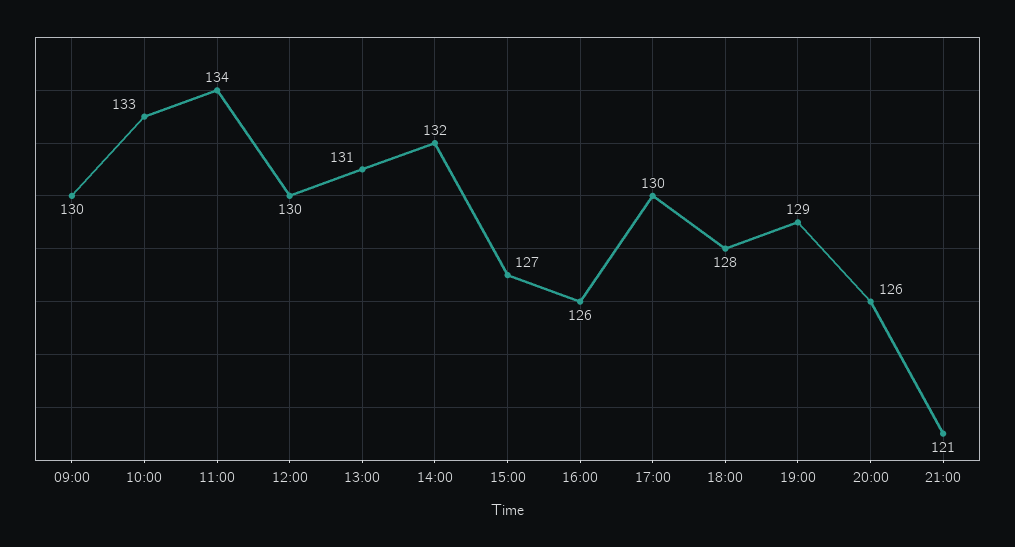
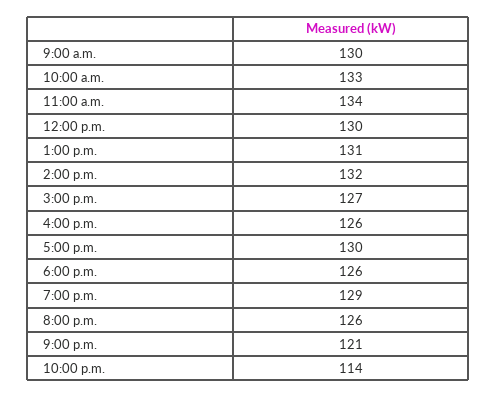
18:00: 128 -> 126
10:00 p.m.: none -> 114

